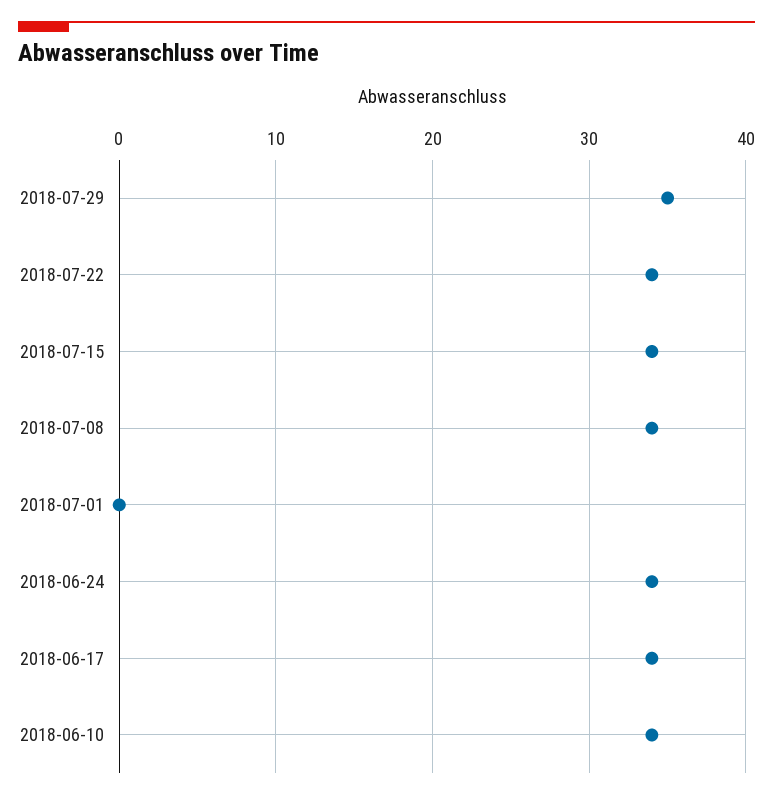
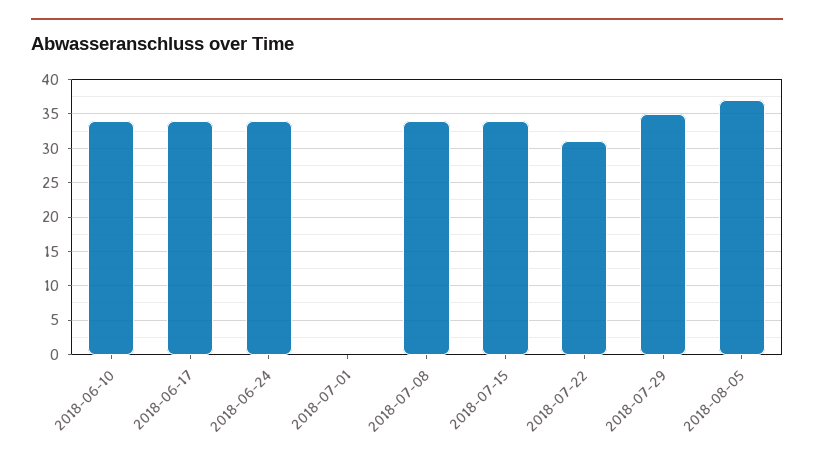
2018-07-22: 34 -> 31
2018-08-05: none -> 37

